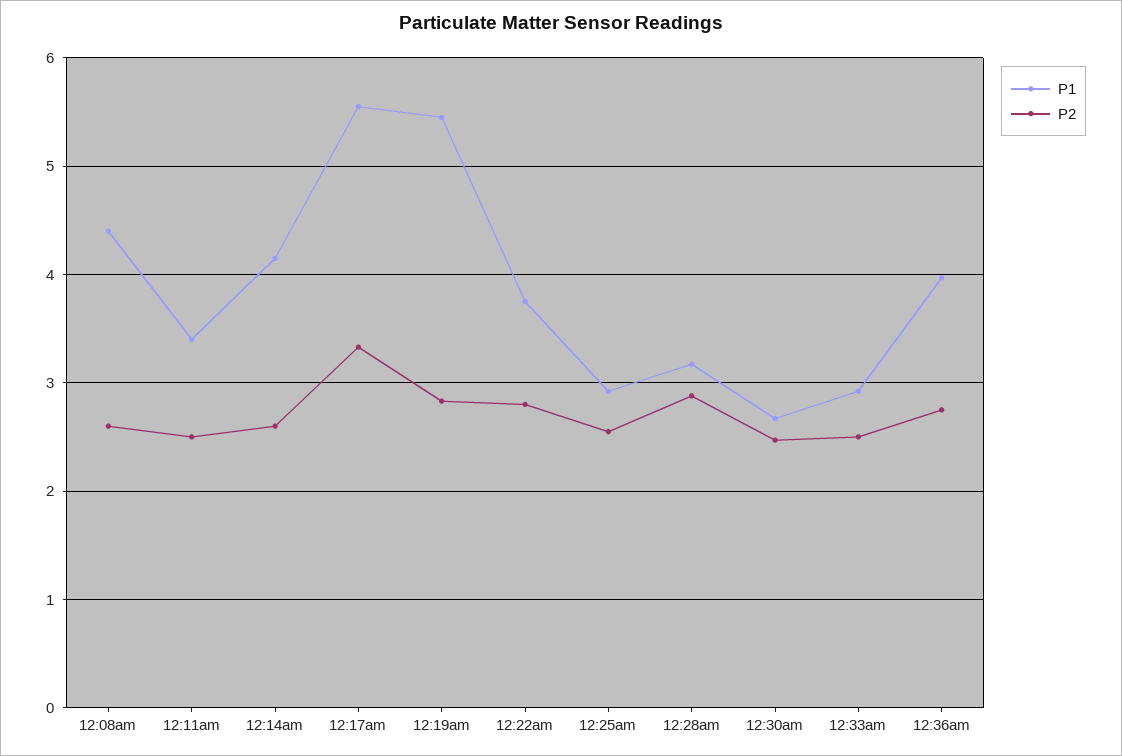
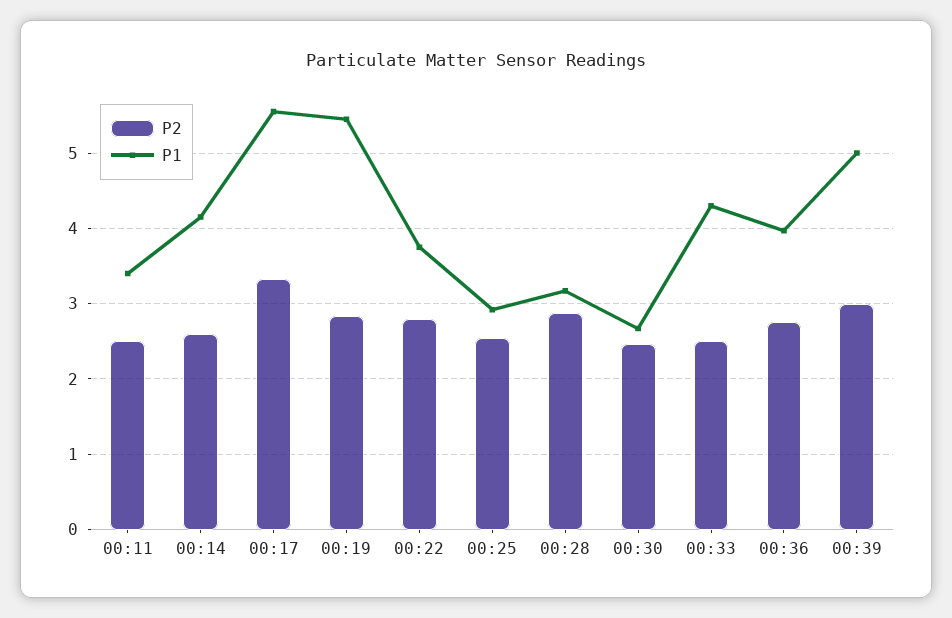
P1, 12:08am: 4.4 -> none
P2, 12:08am: 2.6 -> none
P1, 12:33am: 2.9 -> 4.3
P2, 00:39: none -> 3
P1, 00:39: none -> 5

